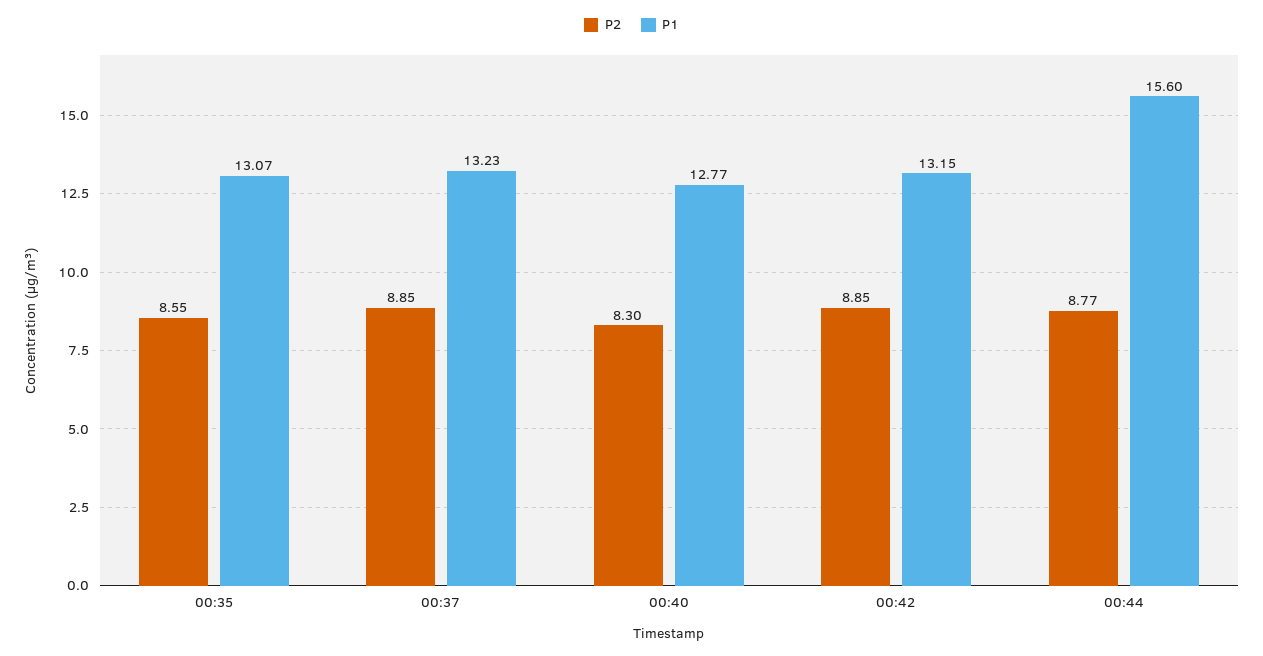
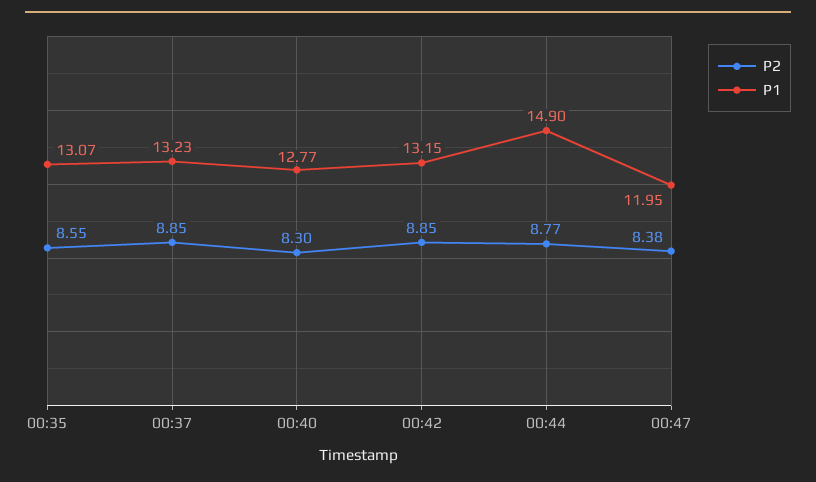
P1, 00:44: 15.6 -> 14.9
P2, 00:47: none -> 8.38
P1, 00:47: none -> 11.95

